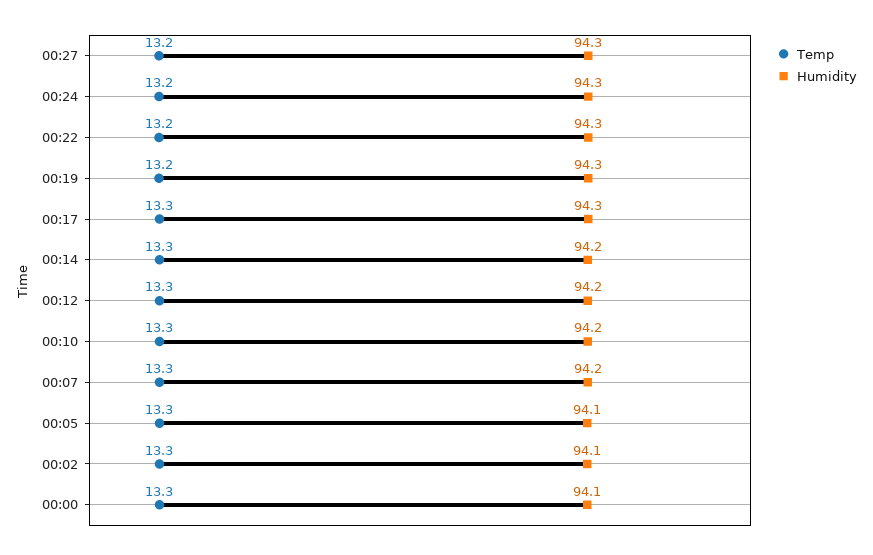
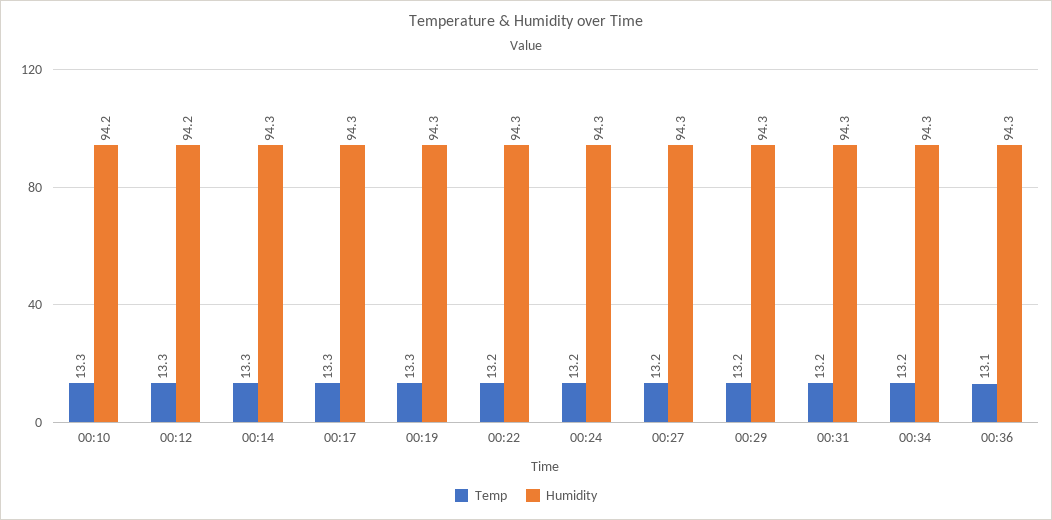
Temp, 00:19: 13.2 -> 13.3
Humidity, 00:14: 94.2 -> 94.3
Temp, 00:07: 13.3 -> none
Humidity, 00:07: 94.2 -> none
Temp, 00:05: 13.3 -> none
Humidity, 00:05: 94.1 -> none
Temp, 00:02: 13.3 -> none
Humidity, 00:02: 94.1 -> none
Temp, 00:00: 13.3 -> none
Humidity, 00:00: 94.1 -> none
Temp, 00:29: none -> 13.2
Humidity, 00:29: none -> 94.3
Temp, 00:31: none -> 13.2
Humidity, 00:31: none -> 94.3
Temp, 00:34: none -> 13.2
Humidity, 00:34: none -> 94.3
Temp, 00:36: none -> 13.1
Humidity, 00:36: none -> 94.3

